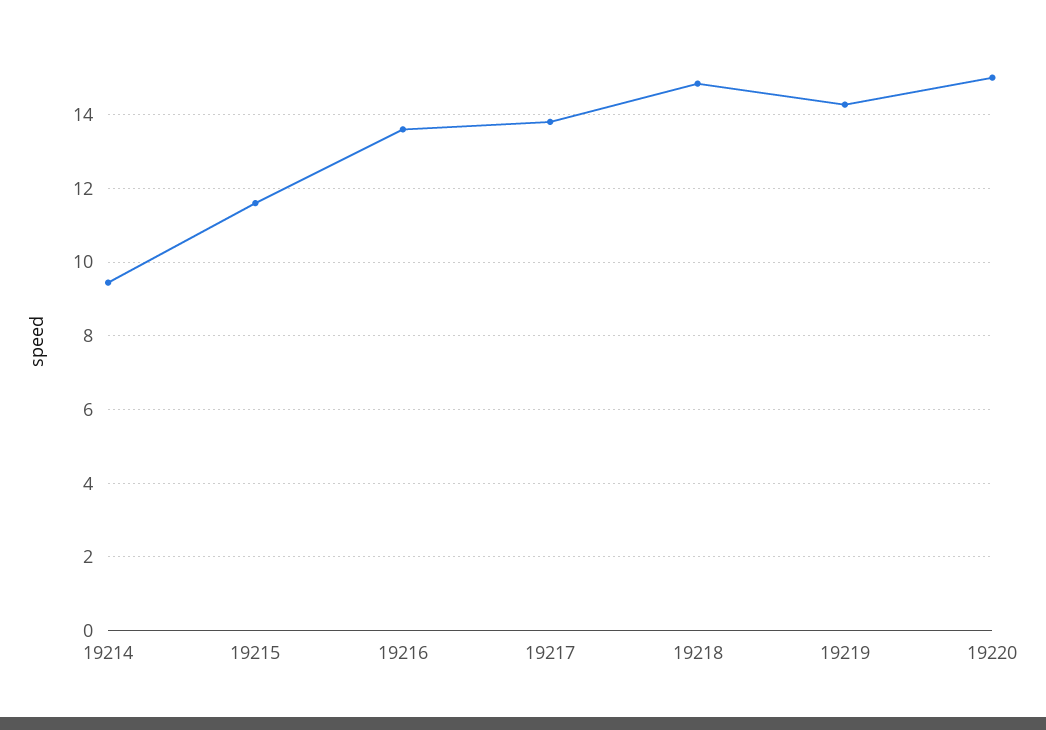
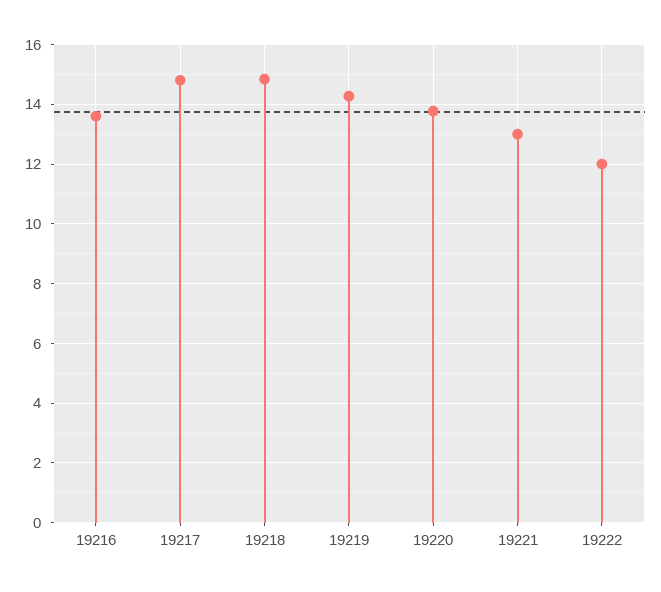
19214: 9.4 -> none
19215: 11.6 -> none
19217: 13.8 -> 14.75
19220: 15 -> 13.75
19221: none -> 13
19222: none -> 12

